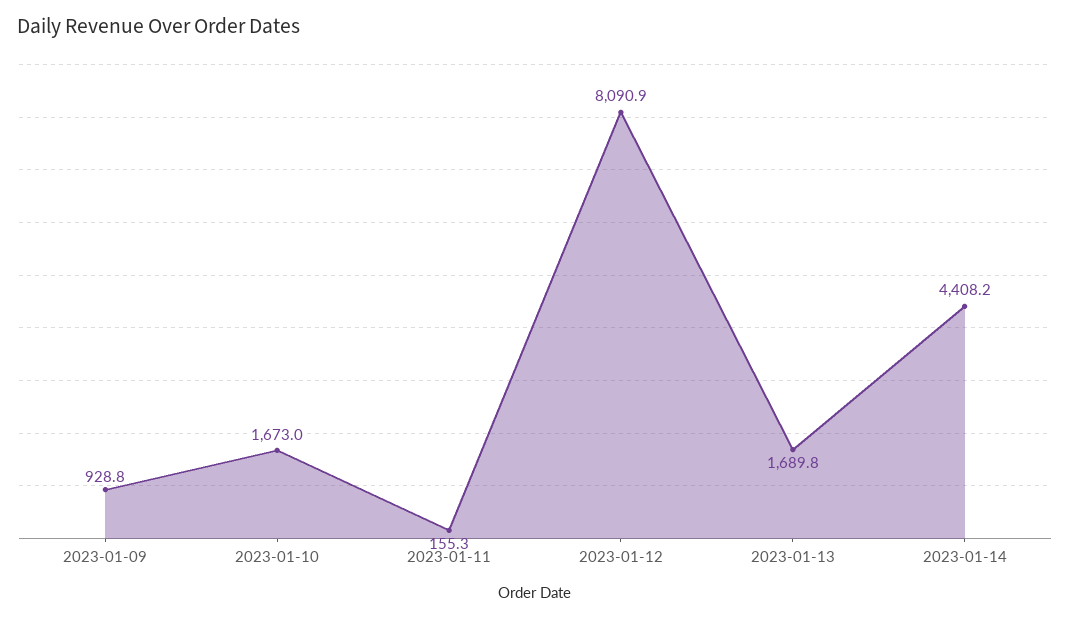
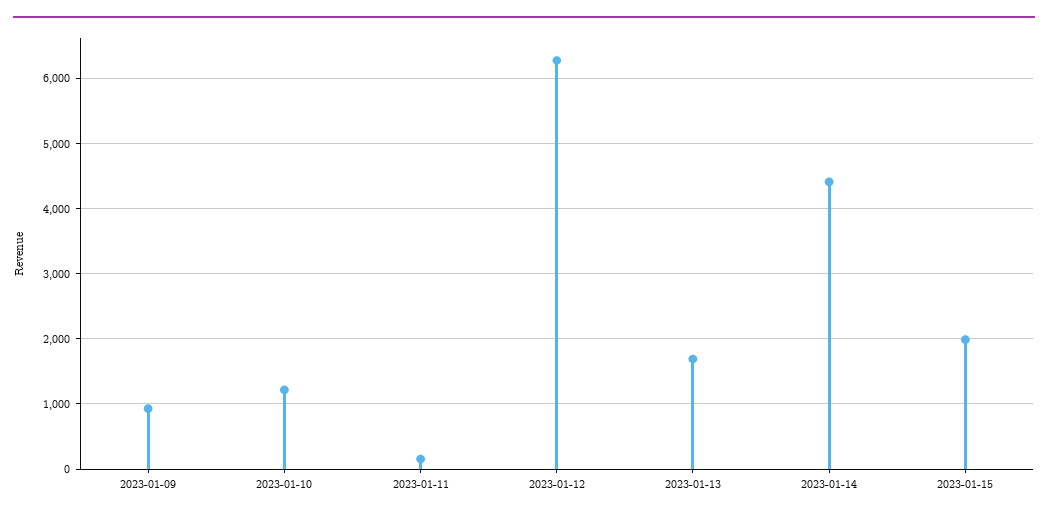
2023-01-10: 1673 -> 1200
2023-01-12: 8090.9 -> 6300
2023-01-15: none -> 2000

